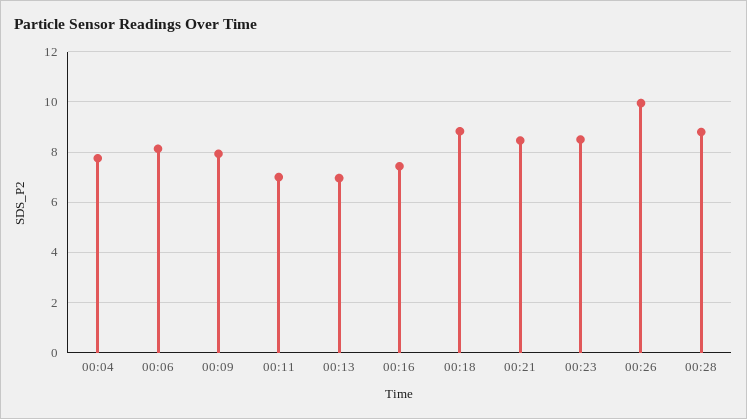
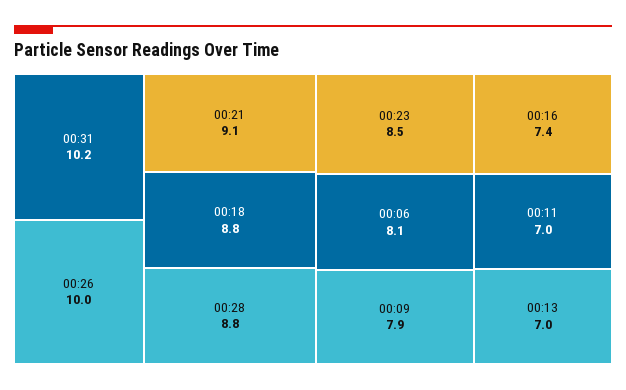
00:04: 7.75 -> none
00:21: 8.5 -> 9.1
00:31: none -> 10.2

